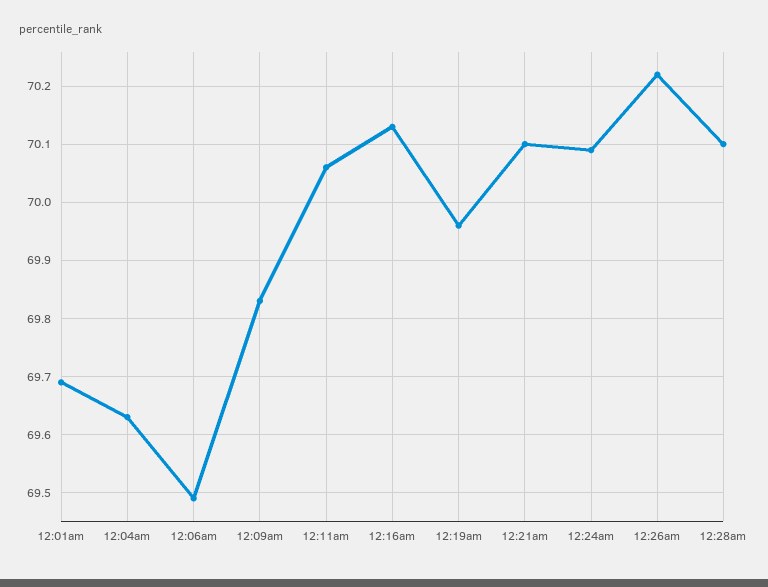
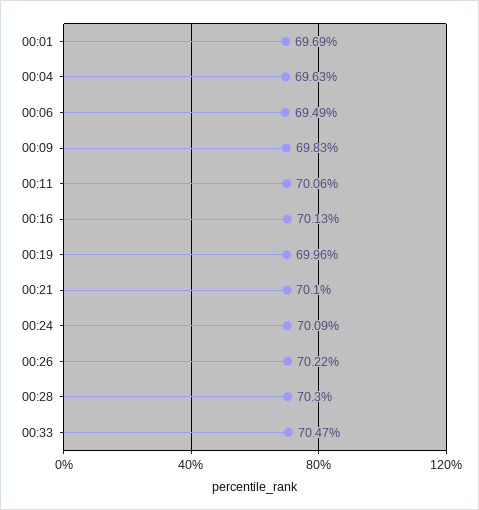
12:28am: 70.1 -> 70.3
00:33: none -> 70.47

